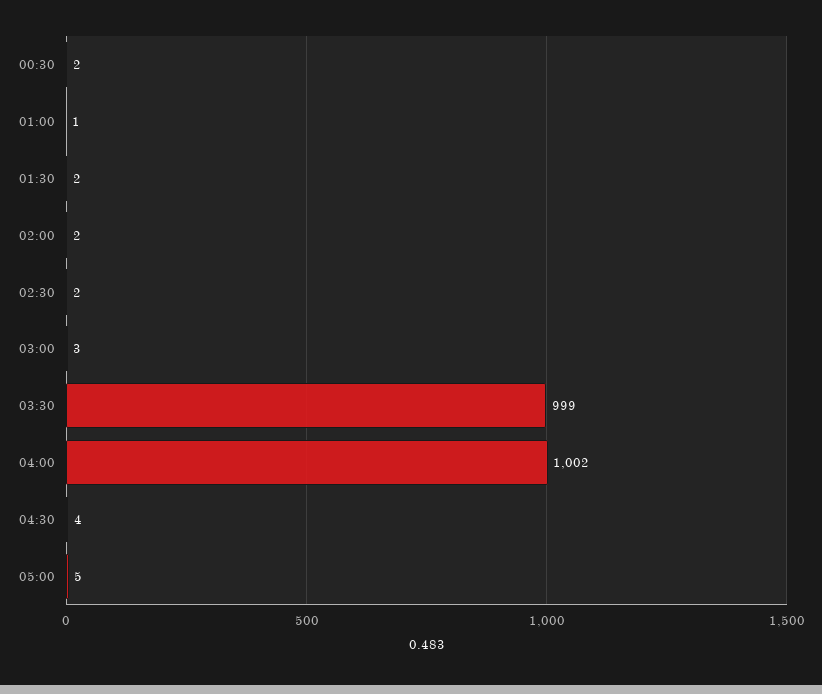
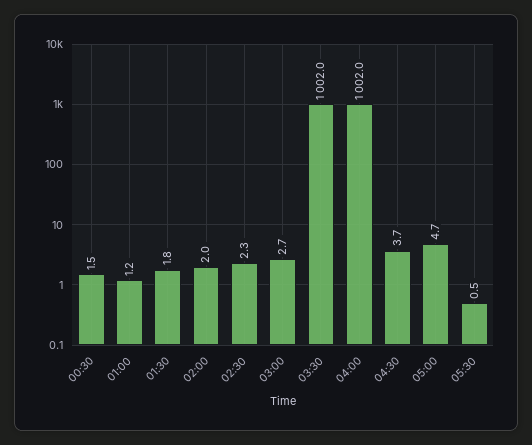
03:30: 999 -> 1002
05:30: none -> 0.5

